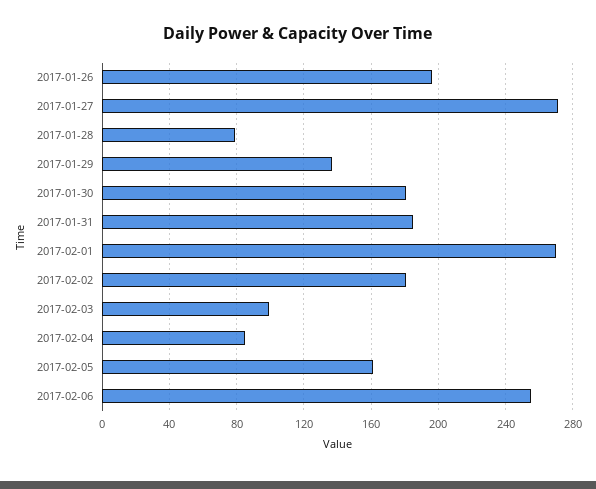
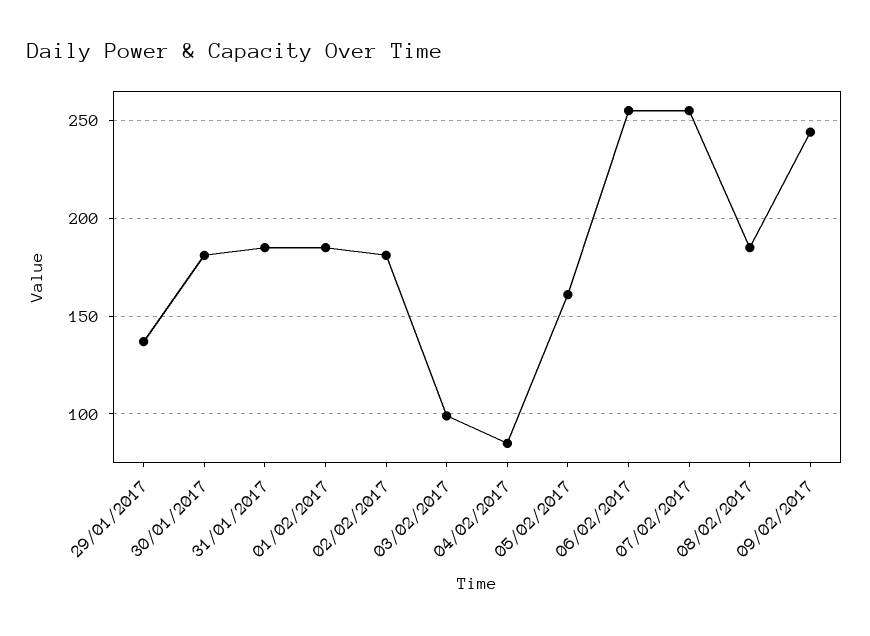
2017-01-26: 195 -> none
2017-01-27: 270 -> none
2017-01-28: 80 -> none
2017-02-01: 270 -> 185
07/02/2017: none -> 255
08/02/2017: none -> 185
09/02/2017: none -> 245

